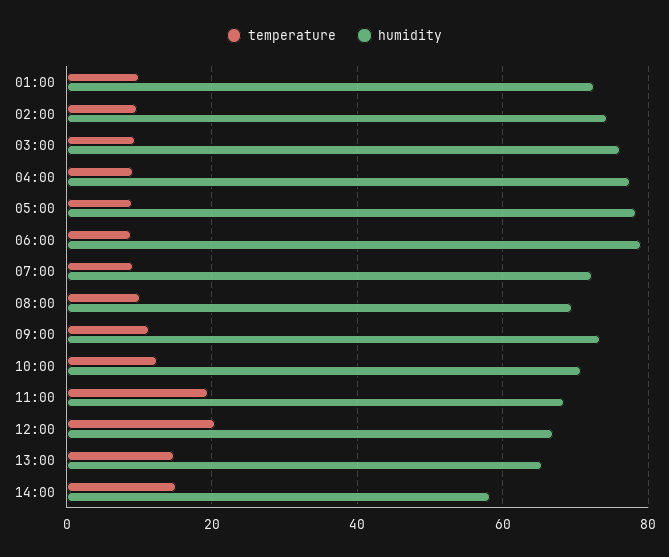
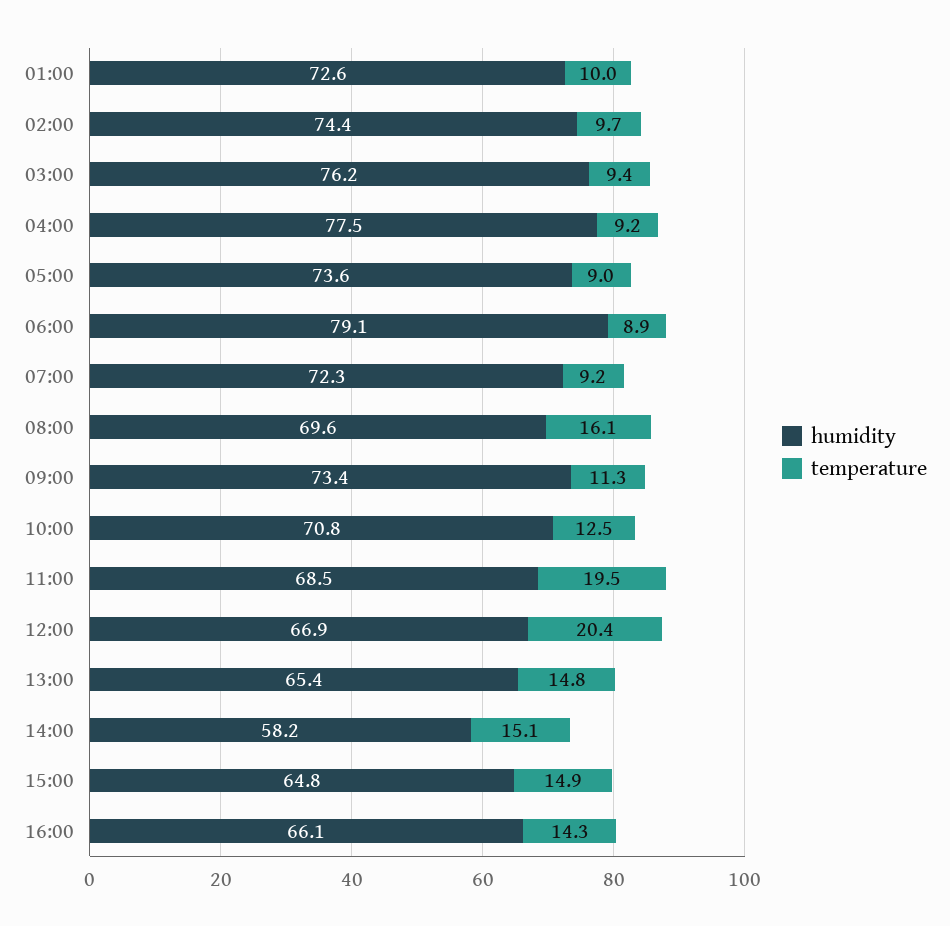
humidity, 05:00: 78 -> 73.6
temperature, 08:00: 10 -> 16.1
humidity, 15:00: none -> 64.8
temperature, 15:00: none -> 14.9
humidity, 16:00: none -> 66.1
temperature, 16:00: none -> 14.3

